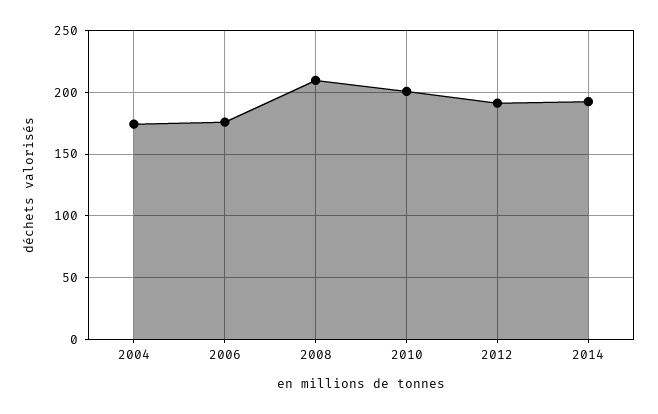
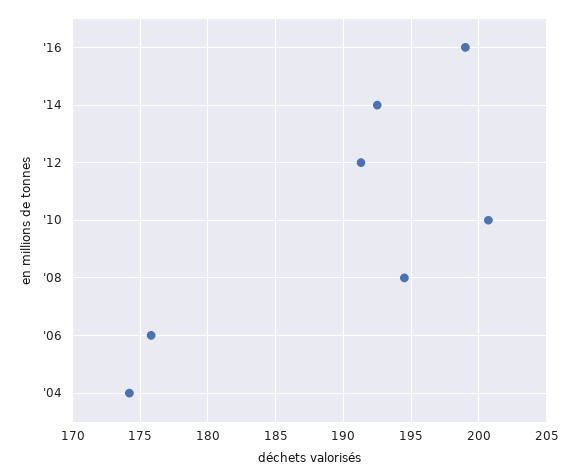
2008: 210 -> 194.5
'16: none -> 199

